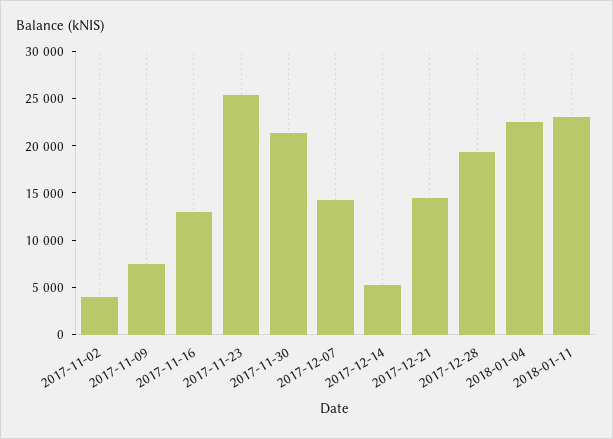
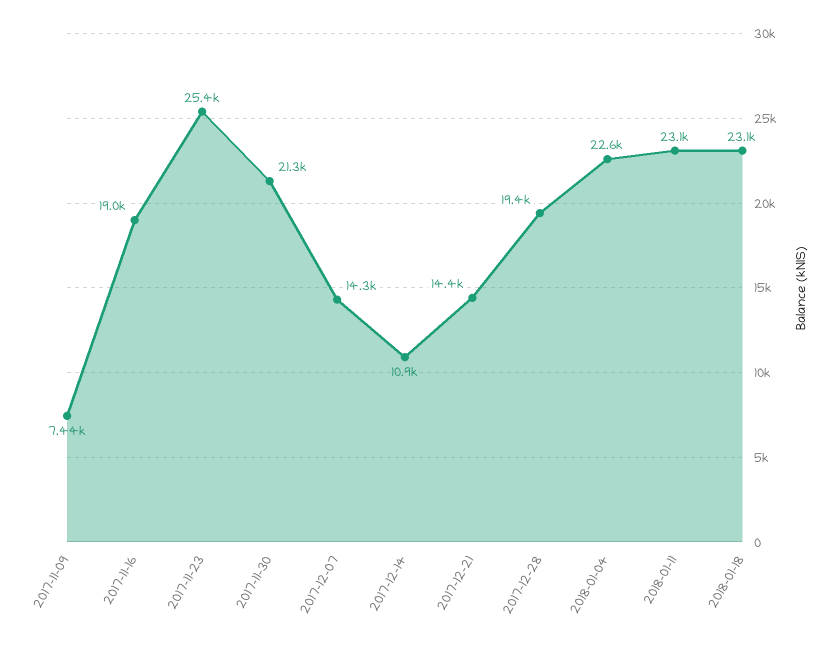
2017-11-02: 4000 -> none
2017-11-16: 13000 -> 19000
2017-12-14: 5000 -> 10900
2018-01-18: none -> 23100

